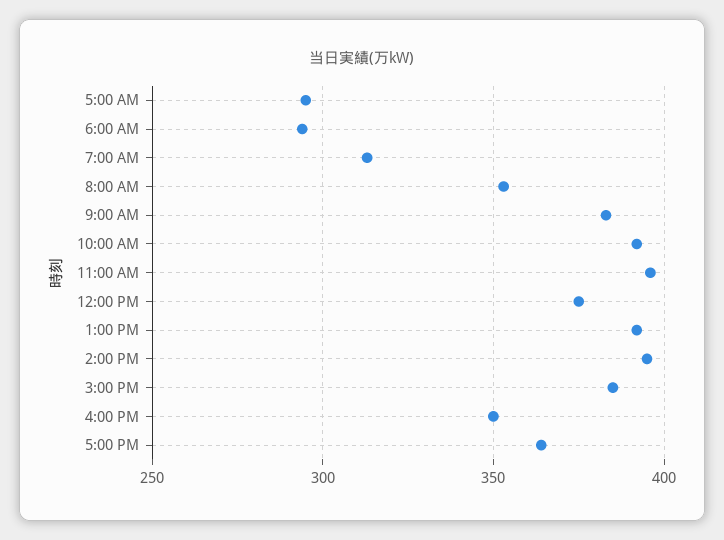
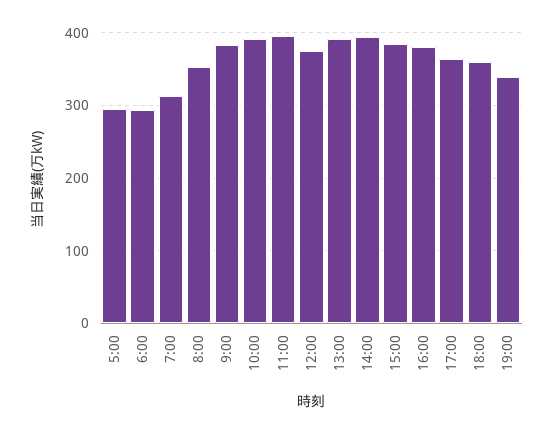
4:00 PM: 350 -> 380
18:00: none -> 360
19:00: none -> 340

